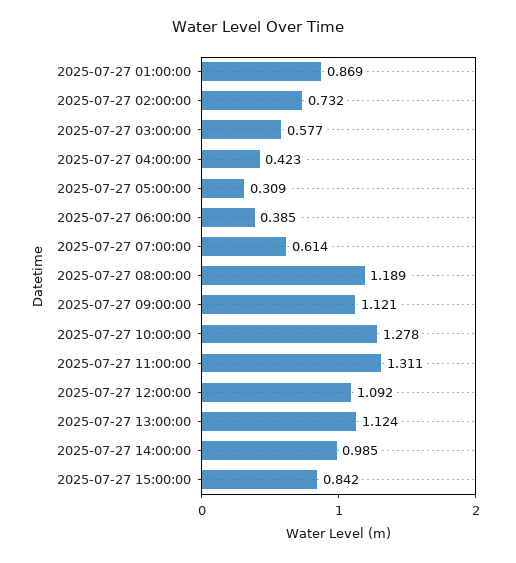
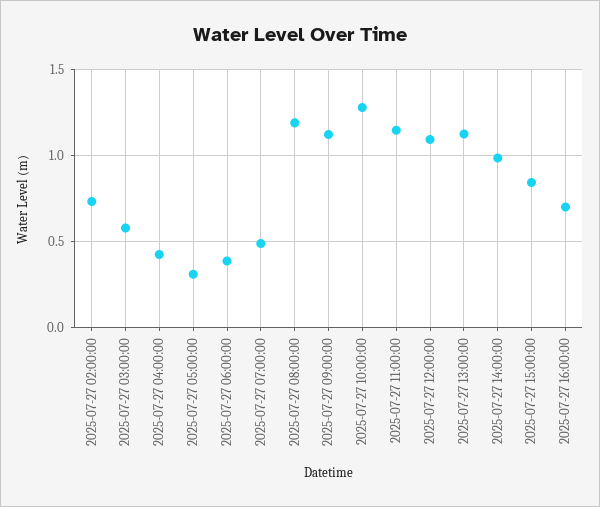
2025-07-27 01:00:00: 0.869 -> none
2025-07-27 07:00:00: 0.614 -> 0.5
2025-07-27 11:00:00: 1.311 -> 1.15
2025-07-27 16:00:00: none -> 0.7

